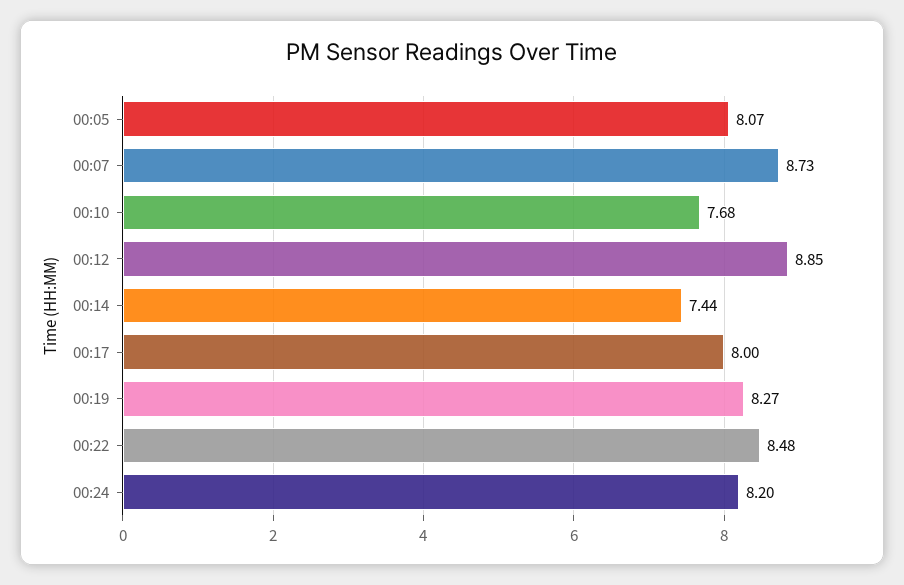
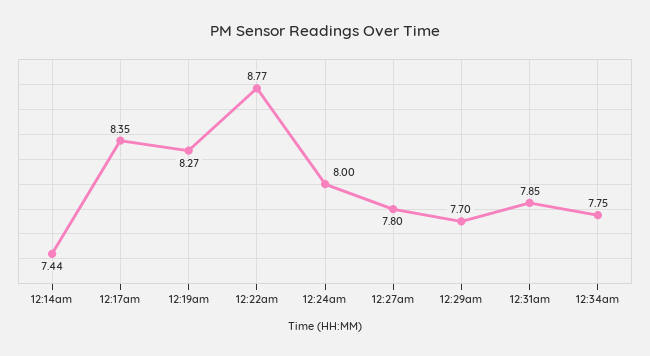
00:05: 8.07 -> none
00:07: 8.73 -> none
00:10: 7.68 -> none
00:12: 8.85 -> none
00:17: 8 -> 8.35
00:22: 8.48 -> 8.77
00:24: 8.2 -> 8
12:27am: none -> 7.8
12:29am: none -> 7.7
12:31am: none -> 7.85
12:34am: none -> 7.75

